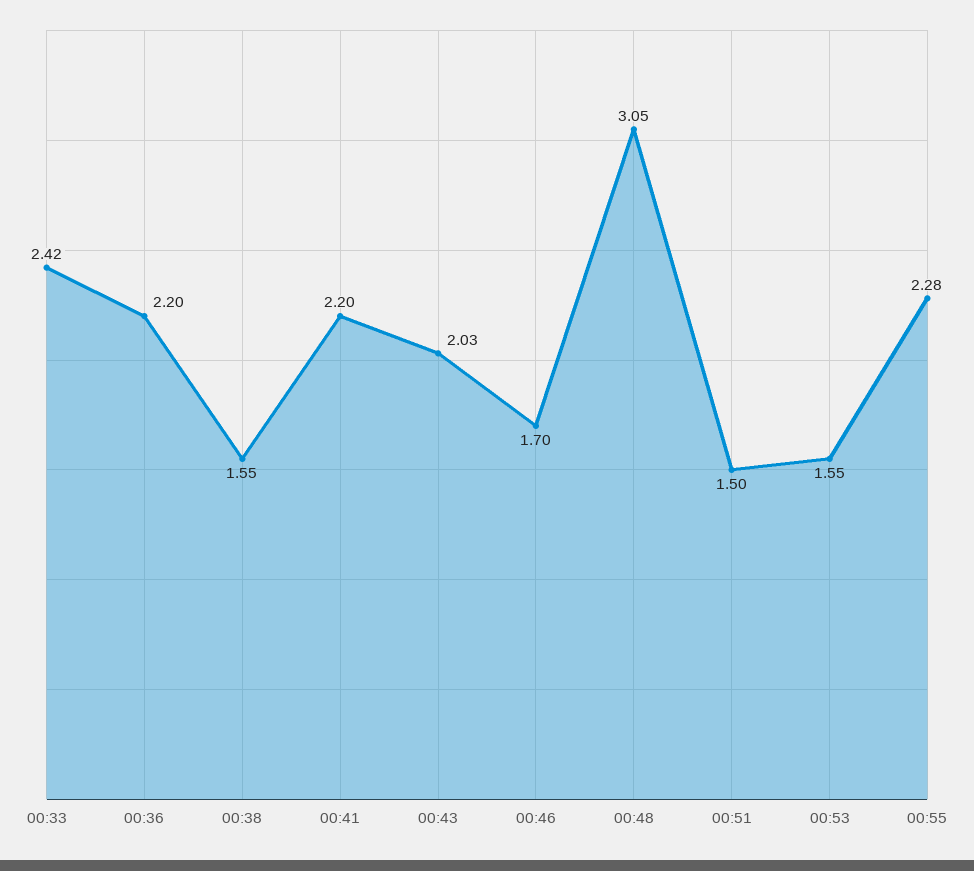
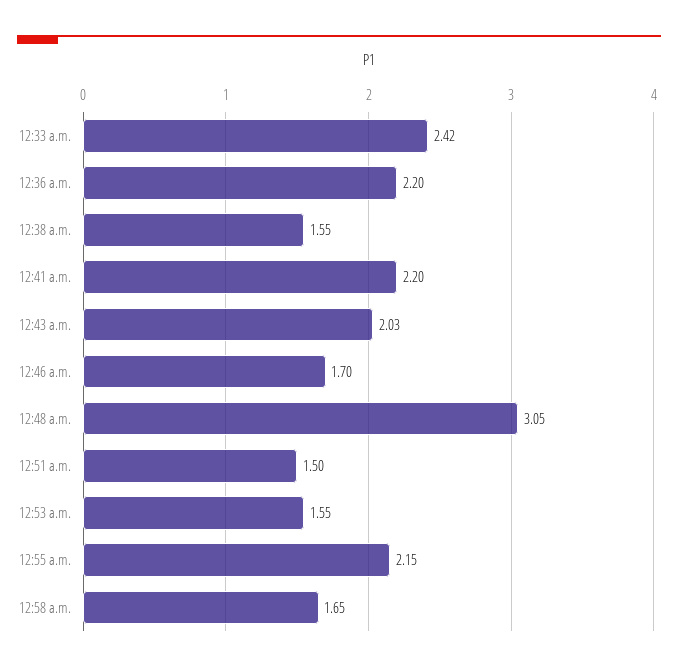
00:55: 2.28 -> 2.15
12:58 a.m.: none -> 1.65

